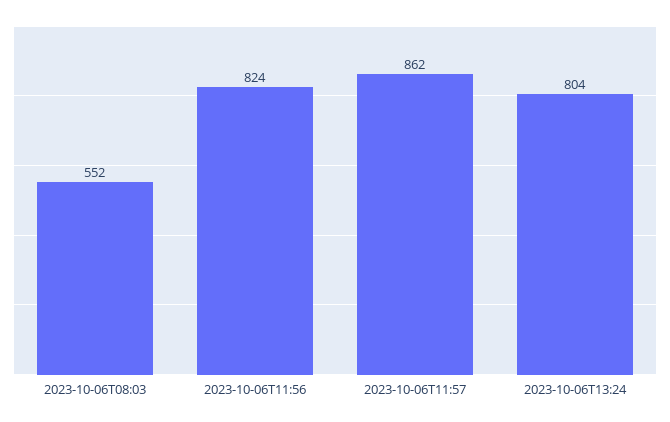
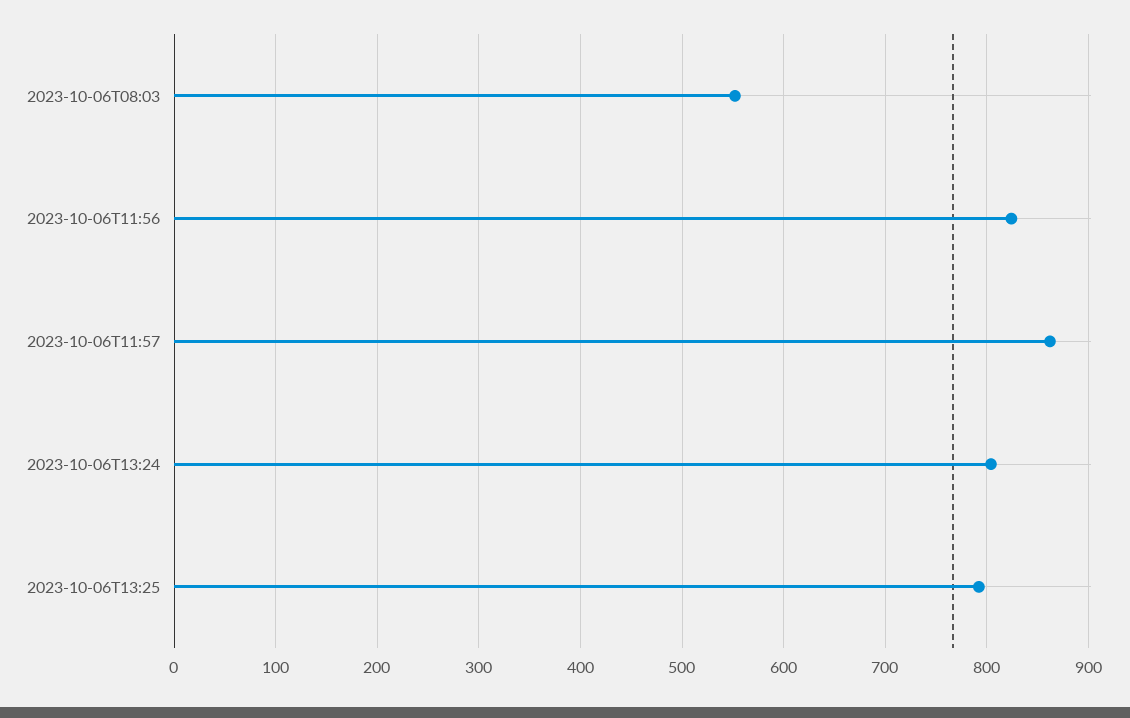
2023-10-06T13:25: none -> 790

